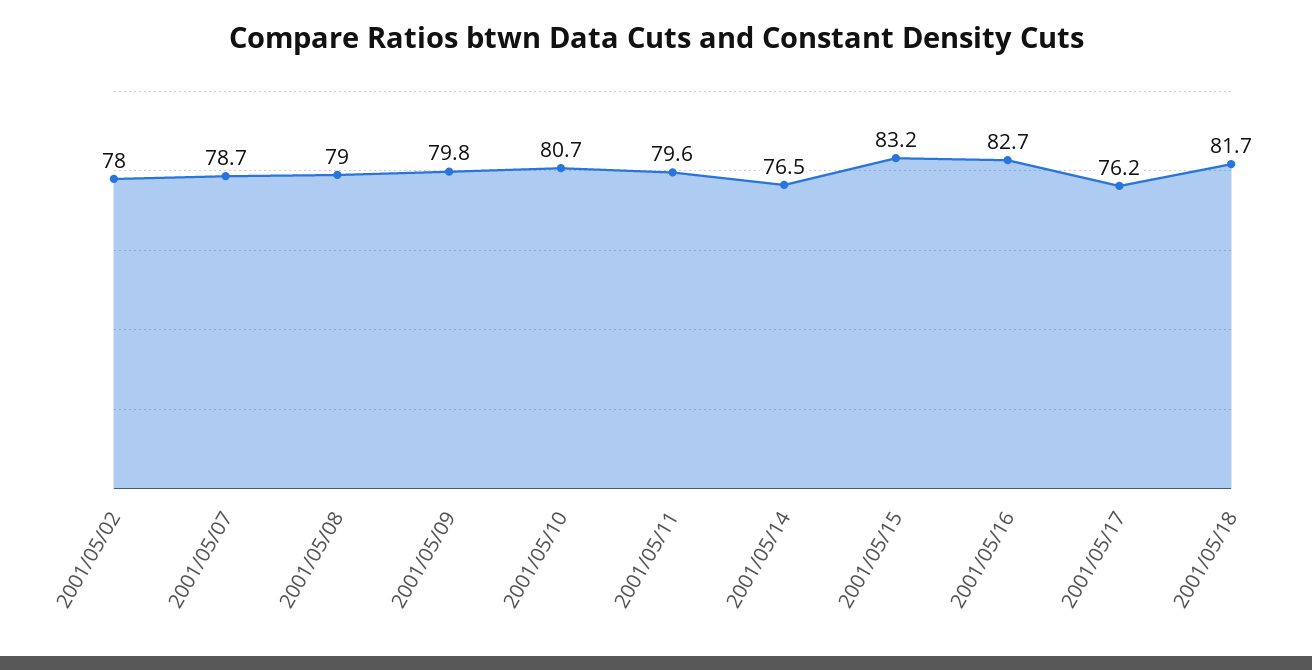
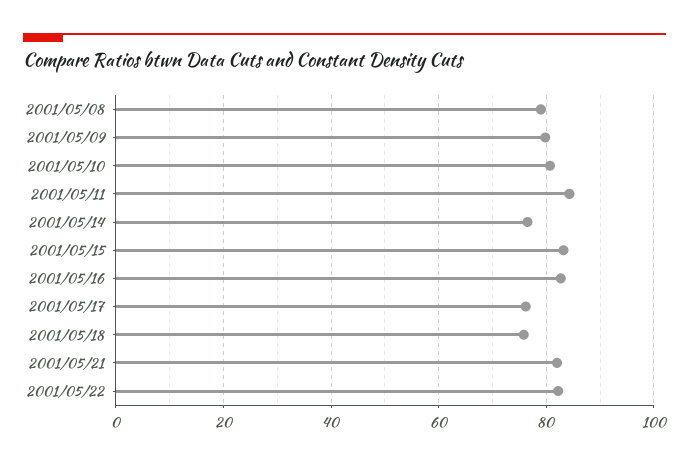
2001/05/02: 78 -> none
2001/05/07: 78.7 -> none
2001/05/11: 79.6 -> 84
2001/05/18: 81.7 -> 76
2001/05/21: none -> 82
2001/05/22: none -> 82

